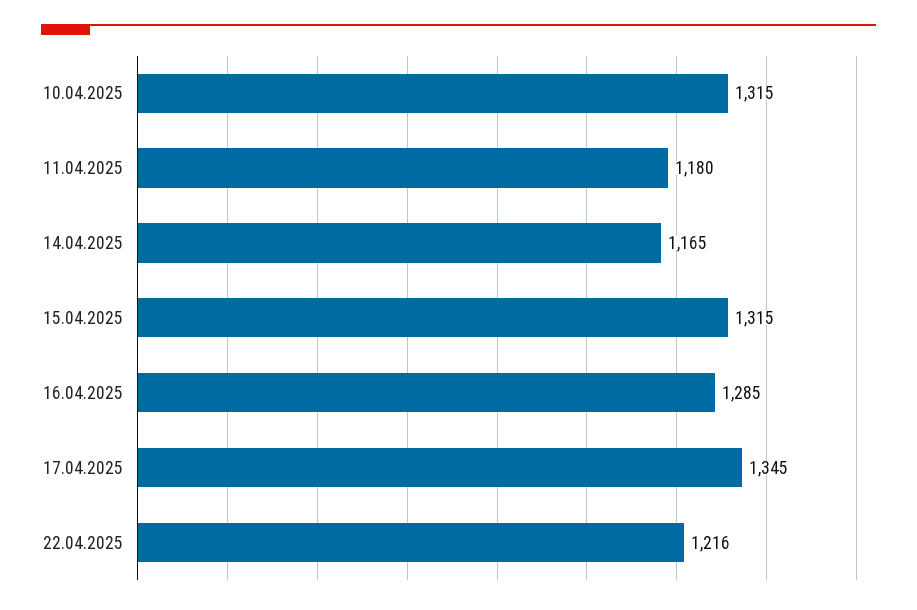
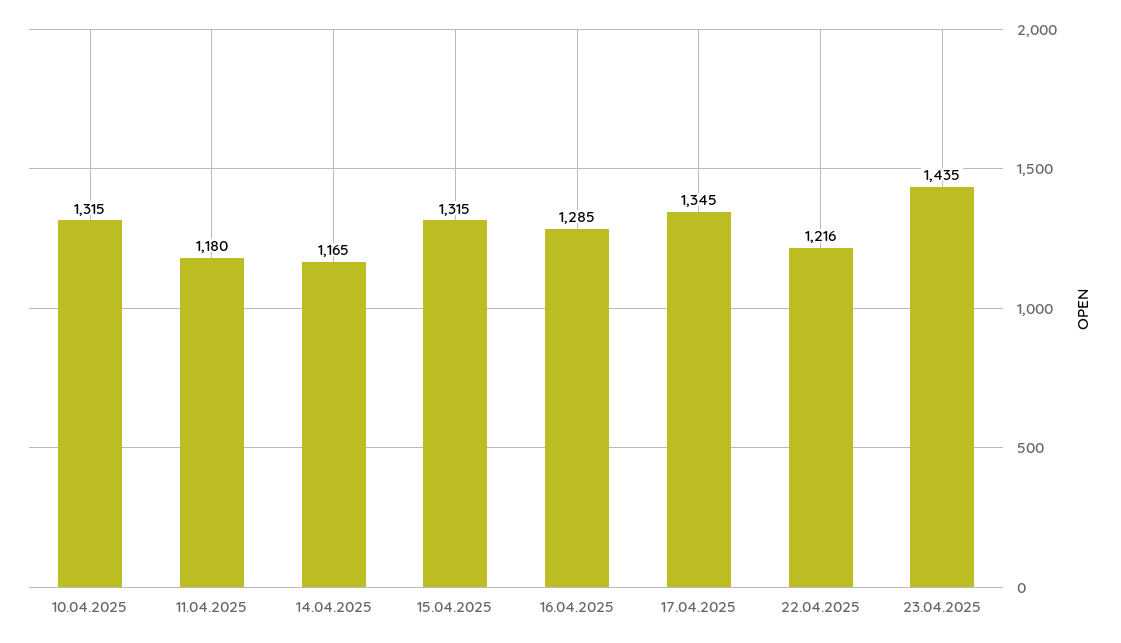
23.04.2025: none -> 1435

